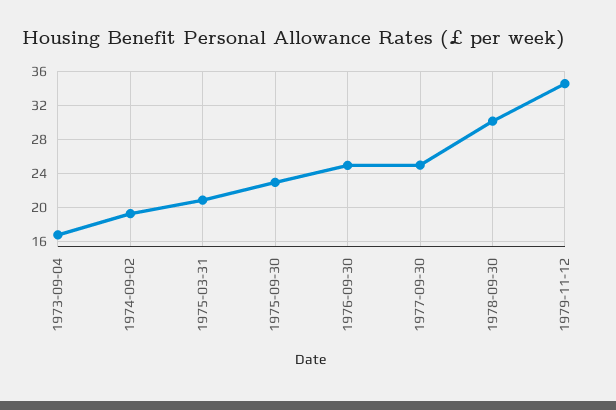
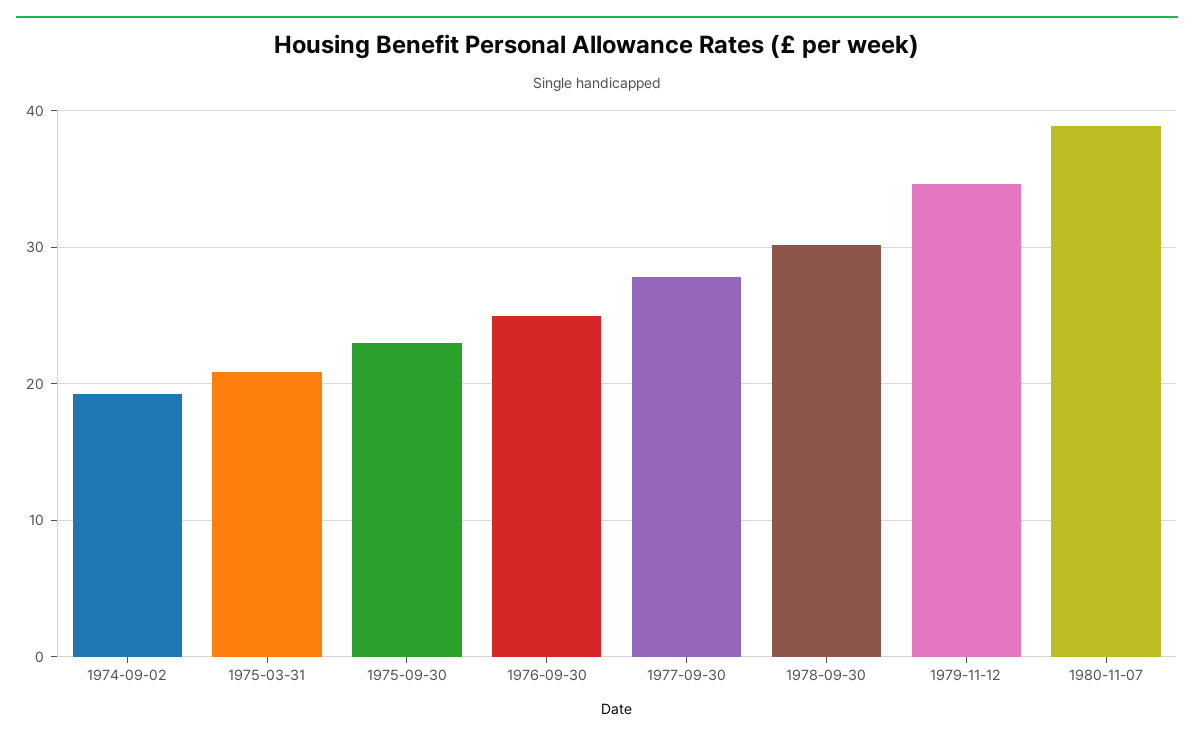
1973-09-04: 17 -> none
1977-09-30: 25 -> 28
1980-11-07: none -> 39

